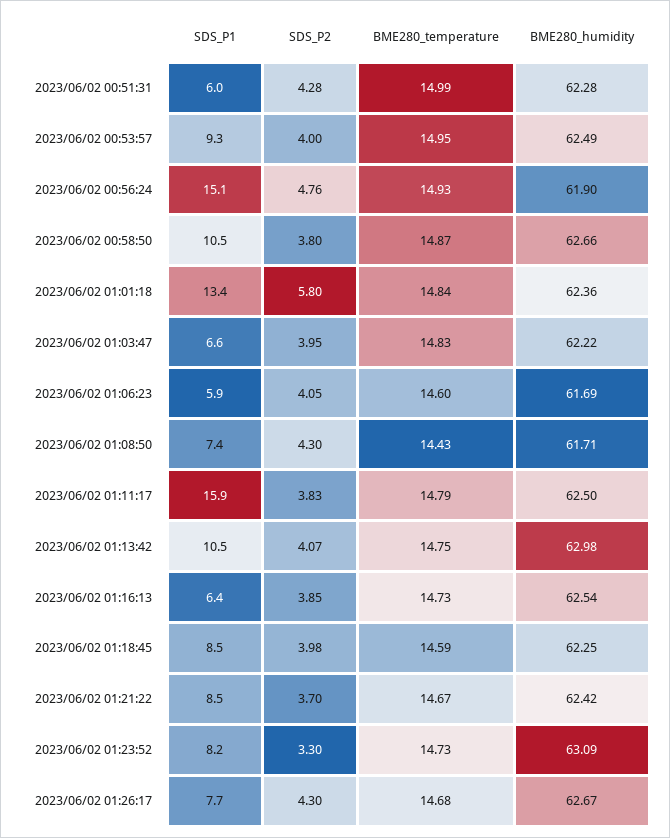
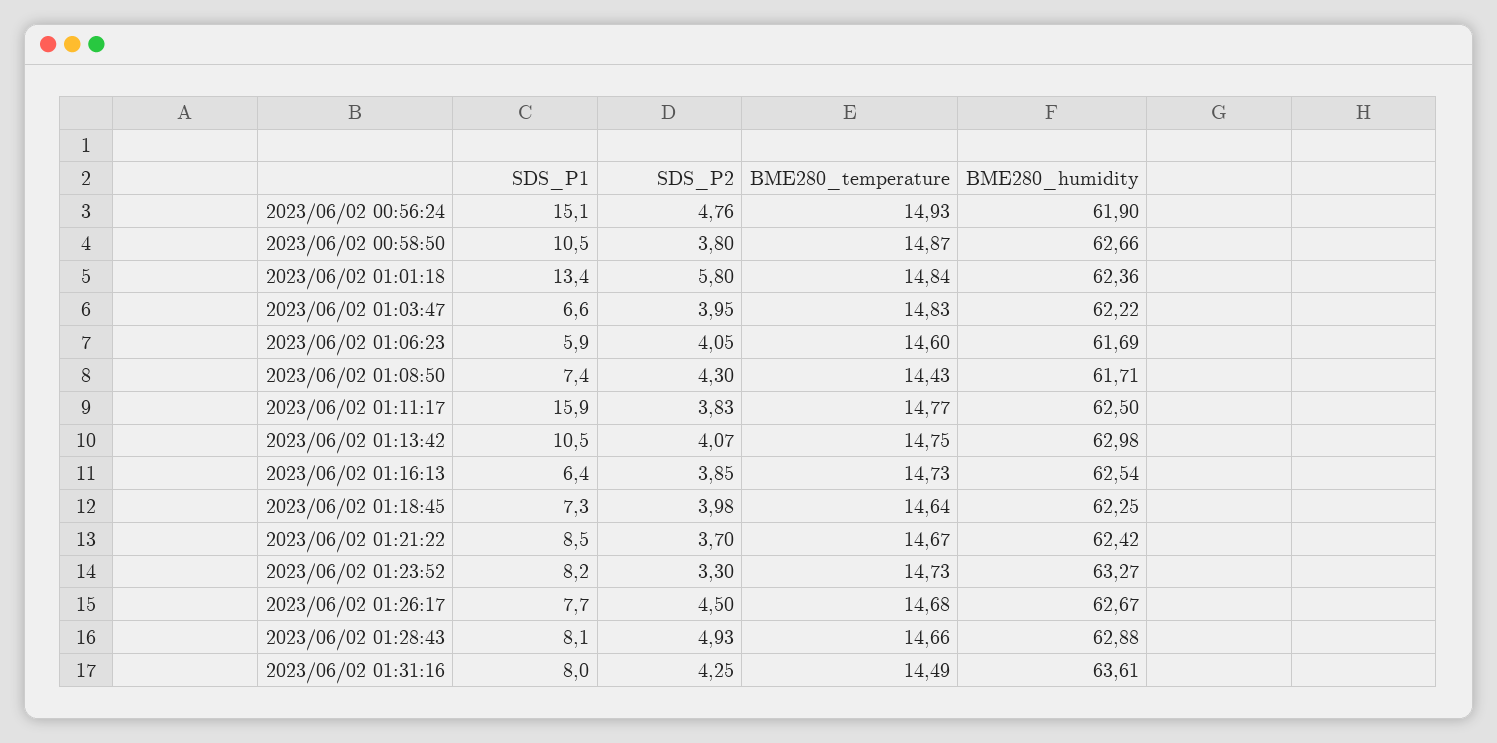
SDS_P1, 2023/06/02 00:51:31: 6 -> none
SDS_P2, 2023/06/02 00:51:31: 4.28 -> none
BME280_temperature, 2023/06/02 00:51:31: 14.99 -> none
BME280_humidity, 2023/06/02 00:51:31: 62.28 -> none
SDS_P1, 2023/06/02 00:53:57: 9.3 -> none
SDS_P2, 2023/06/02 00:53:57: 4 -> none
BME280_temperature, 2023/06/02 00:53:57: 14.95 -> none
BME280_humidity, 2023/06/02 00:53:57: 62.49 -> none
BME280_temperature, 2023/06/02 01:11:17: 14.79 -> 14.77
SDS_P1, 2023/06/02 01:18:45: 8.5 -> 7.3
BME280_temperature, 2023/06/02 01:18:45: 14.59 -> 14.64
BME280_humidity, 2023/06/02 01:23:52: 63.09 -> 63.27
SDS_P2, 2023/06/02 01:26:17: 4.3 -> 4.5
SDS_P1, 2023/06/02 01:28:43: none -> 8.1
SDS_P2, 2023/06/02 01:28:43: none -> 4.93
BME280_temperature, 2023/06/02 01:28:43: none -> 14.66
BME280_humidity, 2023/06/02 01:28:43: none -> 62.88
SDS_P1, 2023/06/02 01:31:16: none -> 8
SDS_P2, 2023/06/02 01:31:16: none -> 4.25
BME280_temperature, 2023/06/02 01:31:16: none -> 14.49
BME280_humidity, 2023/06/02 01:31:16: none -> 63.61

